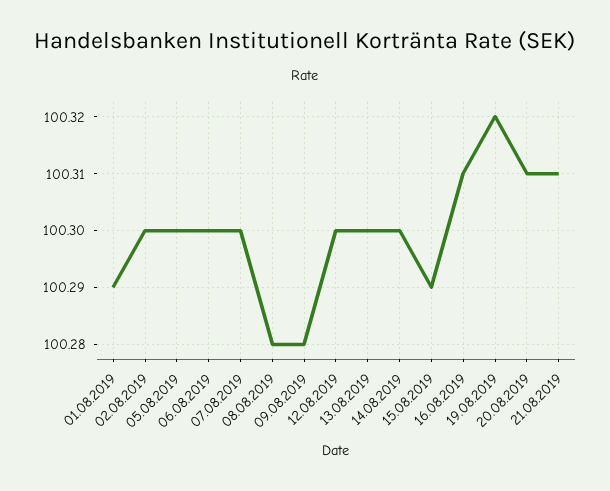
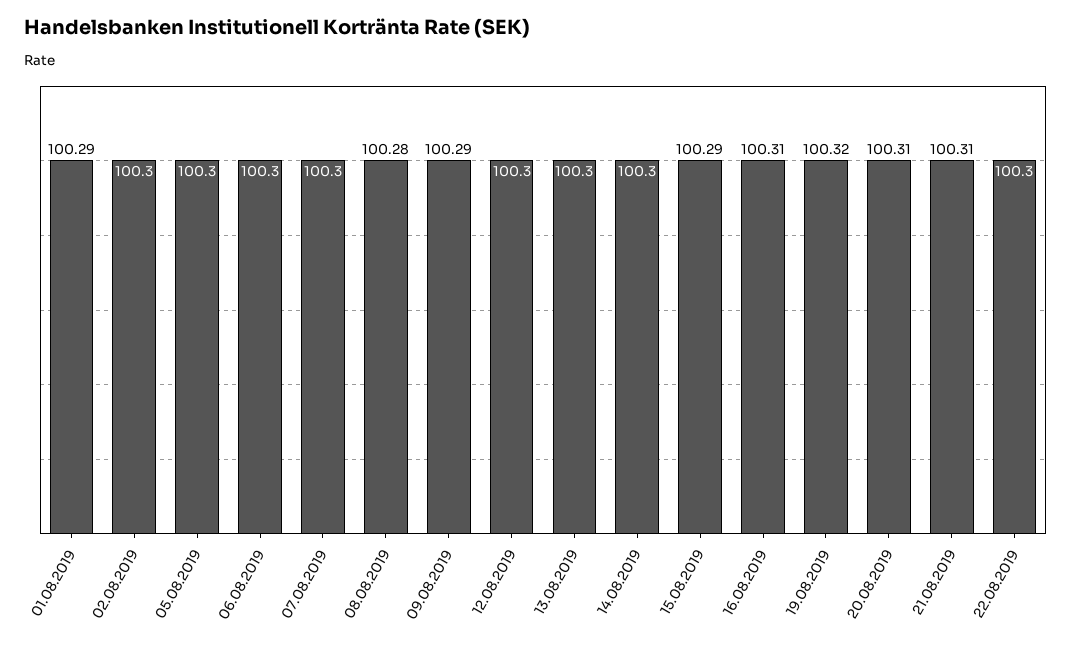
09.08.2019: 100.28 -> 100.29
22.08.2019: none -> 100.3

